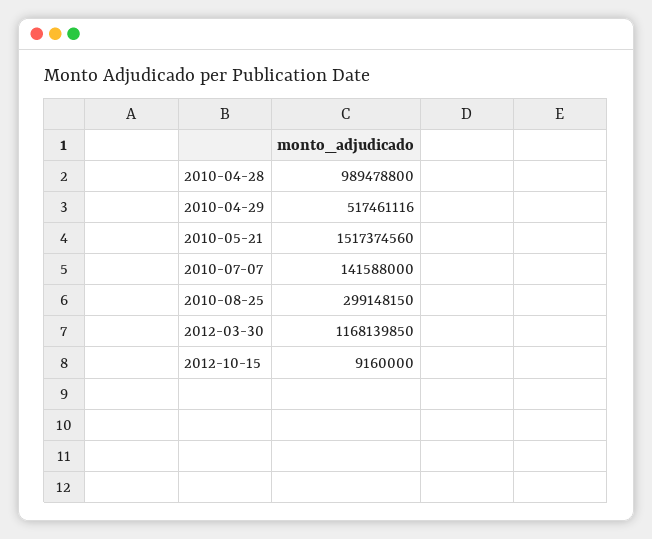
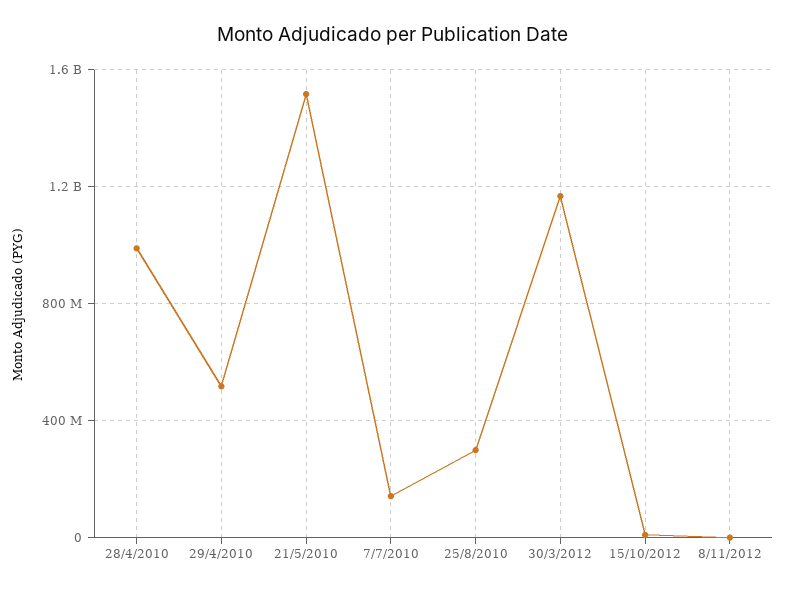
8/11/2012: none -> 0

